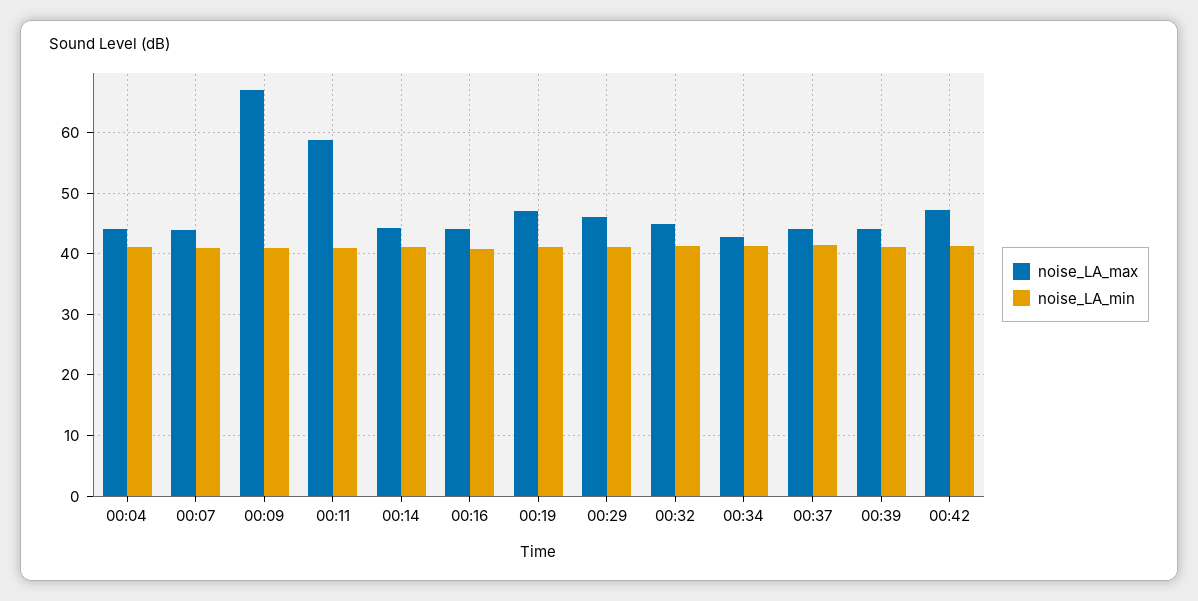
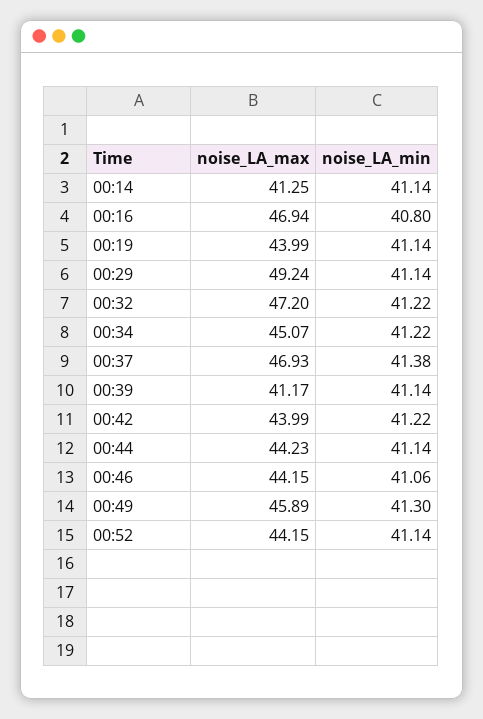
noise_LA_max, 00:04: 44 -> none
noise_LA_min, 00:04: 41 -> none
noise_LA_max, 00:07: 44 -> none
noise_LA_min, 00:07: 41 -> none
noise_LA_max, 00:09: 67 -> none
noise_LA_min, 00:09: 41 -> none
noise_LA_max, 00:11: 59 -> none
noise_LA_min, 00:11: 41 -> none
noise_LA_max, 00:14: 44 -> 41.25
noise_LA_max, 00:16: 44 -> 46.94
noise_LA_max, 00:19: 47 -> 43.99
noise_LA_max, 00:29: 46 -> 49.24
noise_LA_max, 00:32: 45 -> 47.2
noise_LA_max, 00:34: 43 -> 45.07
noise_LA_max, 00:37: 44 -> 46.93
noise_LA_max, 00:39: 44 -> 41.17
noise_LA_max, 00:42: 47 -> 43.99
noise_LA_max, 00:44: none -> 44.23
noise_LA_min, 00:44: none -> 41.14
noise_LA_max, 00:46: none -> 44.15
noise_LA_min, 00:46: none -> 41.06
noise_LA_max, 00:49: none -> 45.89
noise_LA_min, 00:49: none -> 41.3
noise_LA_max, 00:52: none -> 44.15
noise_LA_min, 00:52: none -> 41.14

